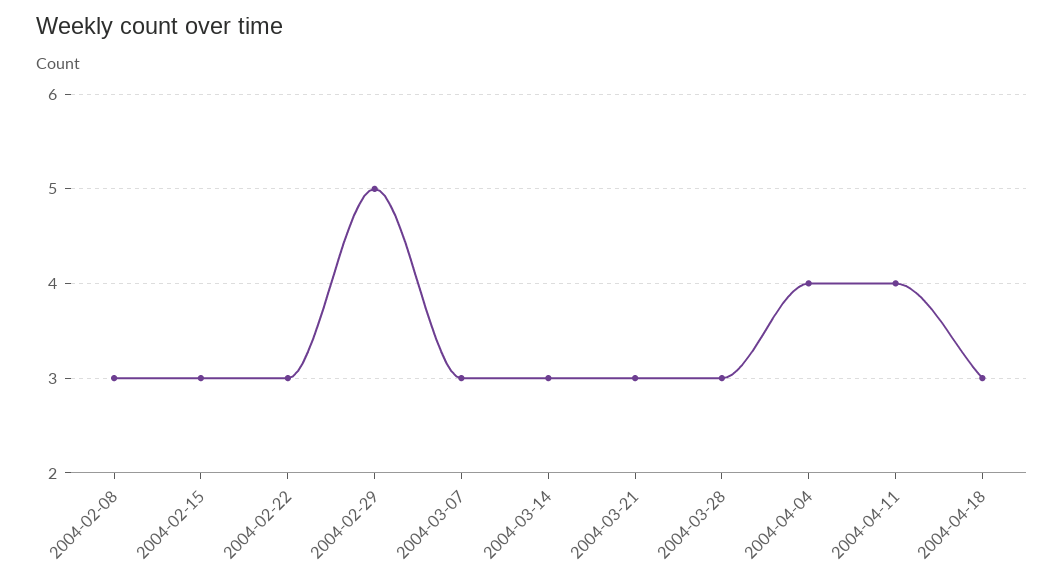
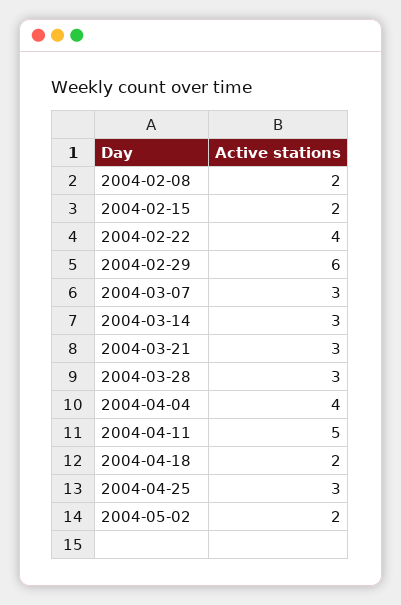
2004-02-08: 3 -> 2
2004-02-15: 3 -> 2
2004-02-22: 3 -> 4
2004-02-29: 5 -> 6
2004-04-11: 4 -> 5
2004-04-18: 3 -> 2
2004-04-25: none -> 3
2004-05-02: none -> 2

